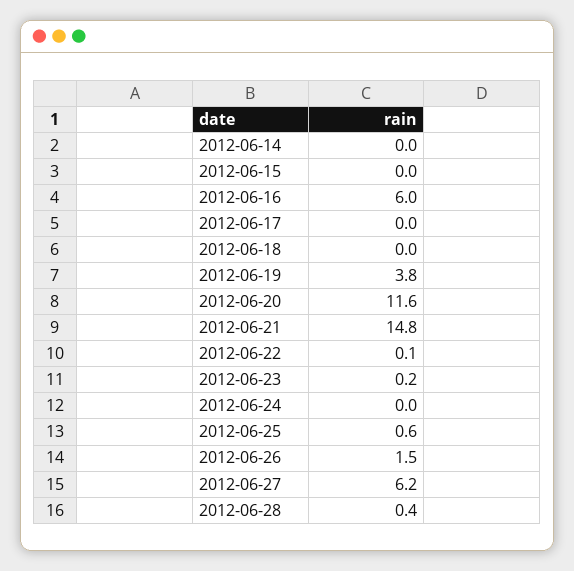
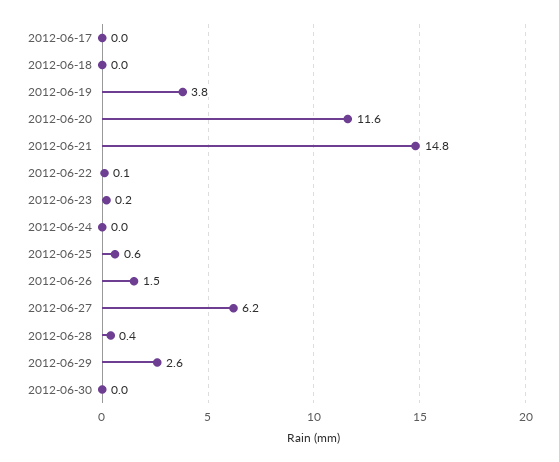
2012-06-14: 0 -> none
2012-06-15: 0 -> none
2012-06-16: 6 -> none
2012-06-29: none -> 2.6
2012-06-30: none -> 0

